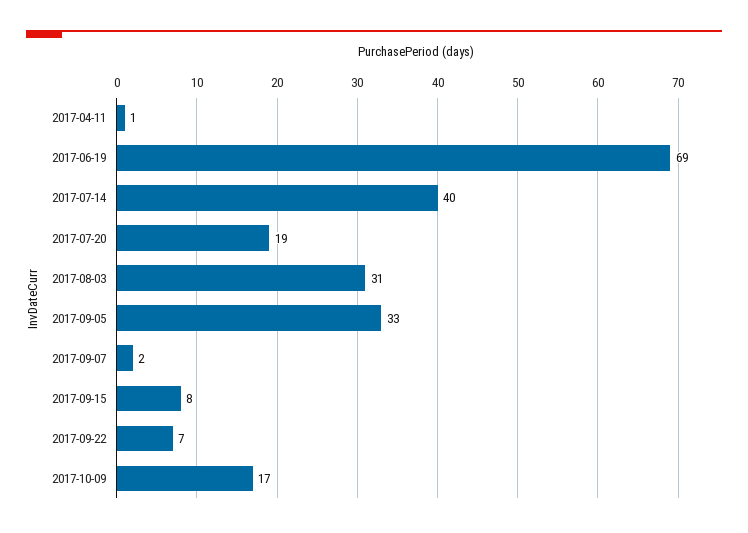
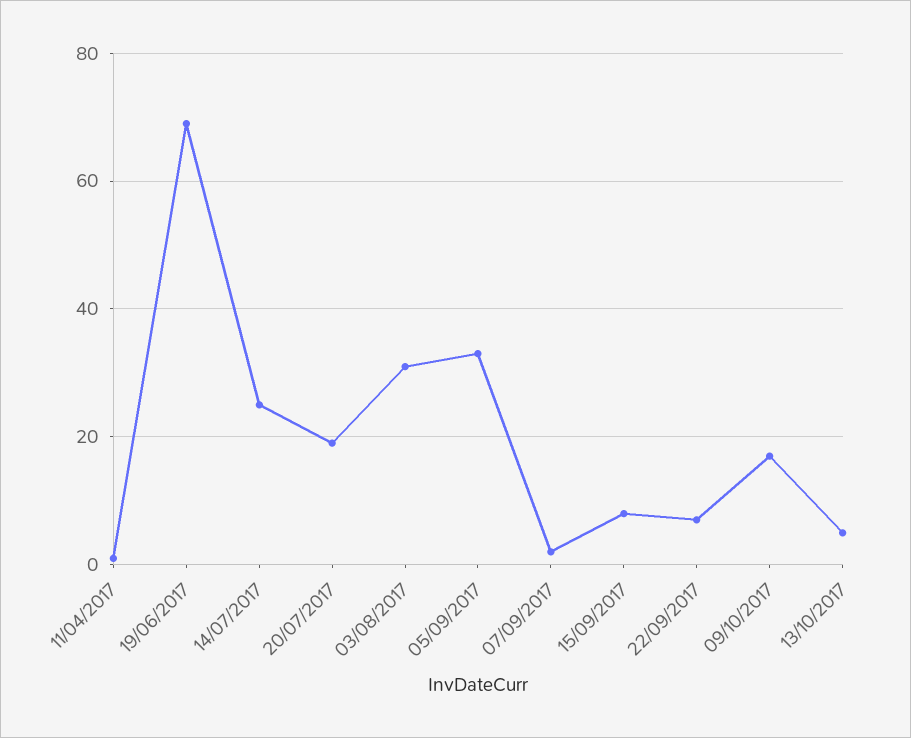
2017-07-14: 40 -> 25
13/10/2017: none -> 5

